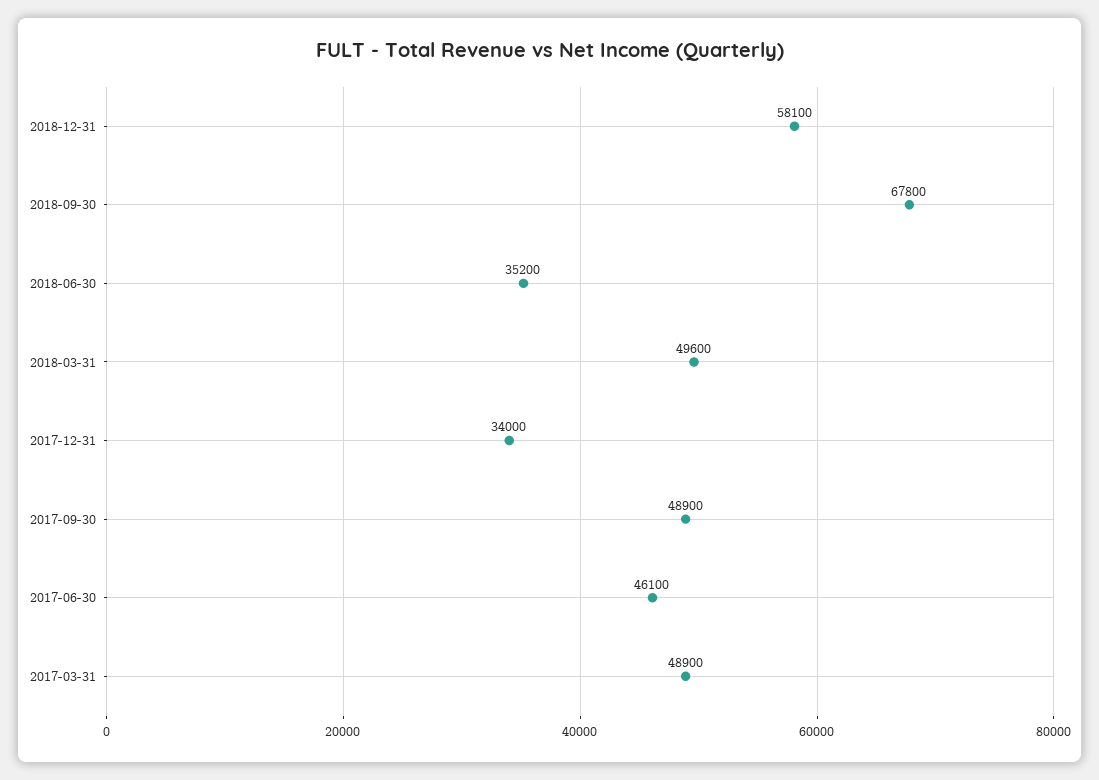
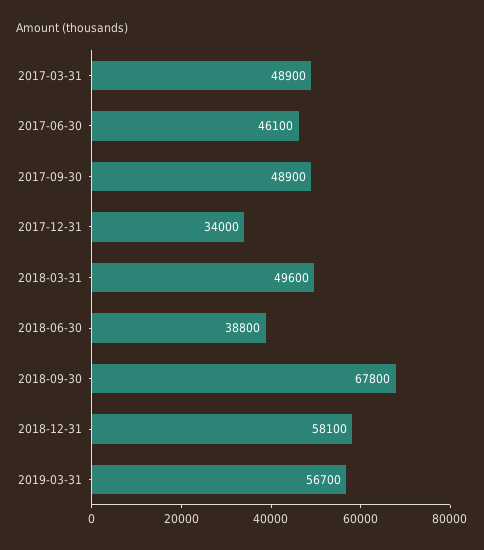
2018-06-30: 35200 -> 38800
2019-03-31: none -> 56700

